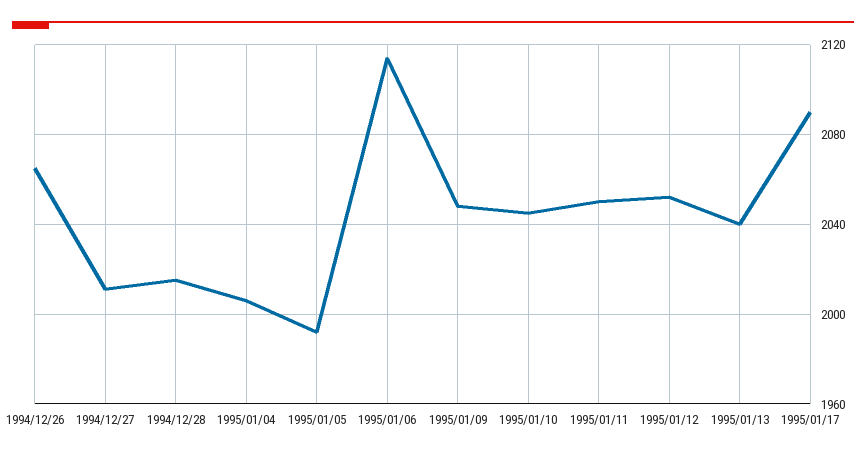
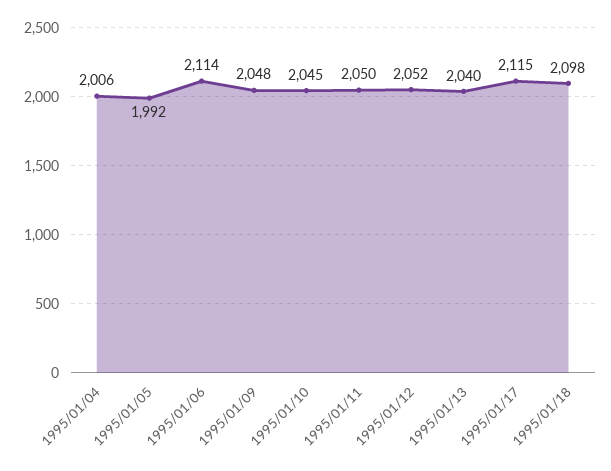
1994/12/26: 2065 -> none
1994/12/27: 2010 -> none
1994/12/28: 2015 -> none
1995/01/17: 2090 -> 2115
1995/01/18: none -> 2098

